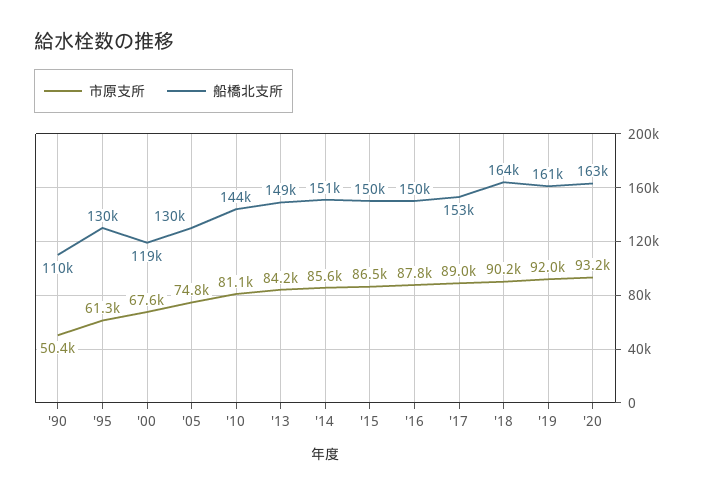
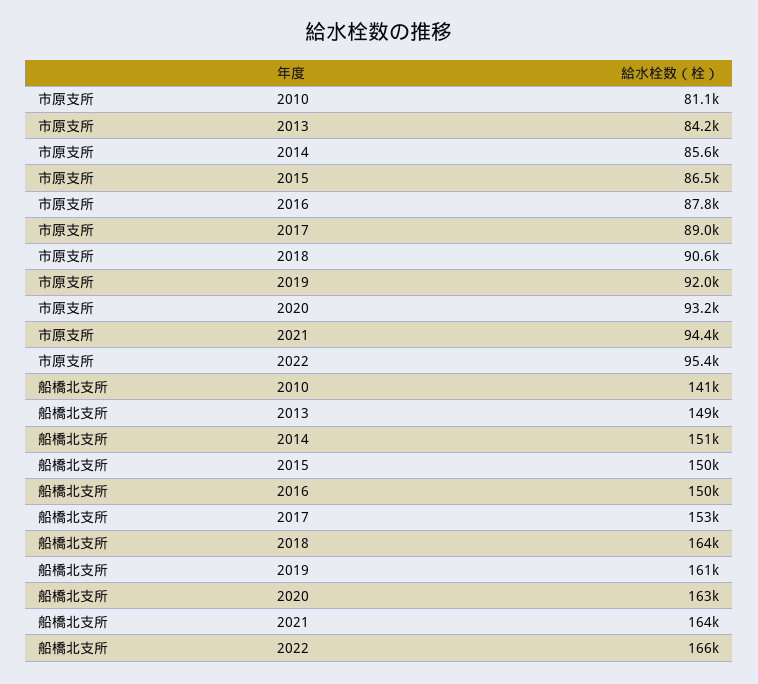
市原支所, '90: 50400 -> none
船橋北支所, '90: 110000 -> none
市原支所, '95: 61300 -> none
船橋北支所, '95: 130000 -> none
市原支所, '00: 67600 -> none
船橋北支所, '00: 119000 -> none
市原支所, '05: 74800 -> none
船橋北支所, '05: 130000 -> none
船橋北支所, '10: 144000 -> 141000
市原支所, '18: 90200 -> 90600
市原支所, 2021: none -> 94400
市原支所, 2022: none -> 95400
船橋北支所, 2021: none -> 164000
船橋北支所, 2022: none -> 166000

